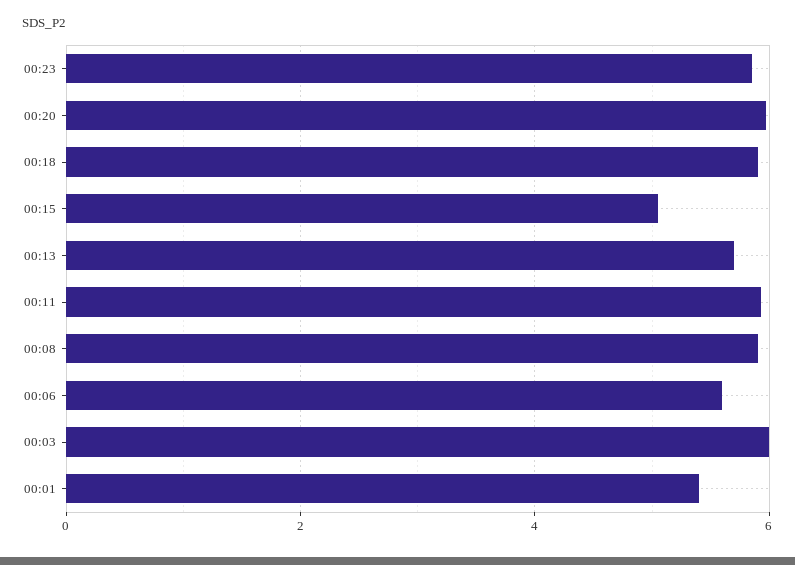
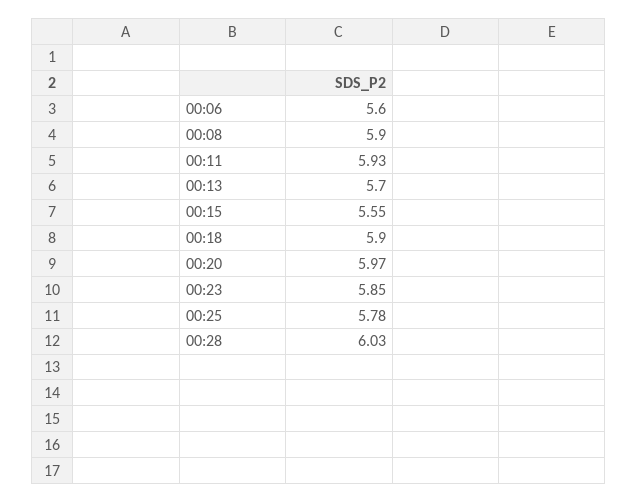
00:15: 5 -> 5.55
00:03: 6 -> none
00:01: 5.4 -> none
00:25: none -> 5.78
00:28: none -> 6.03

